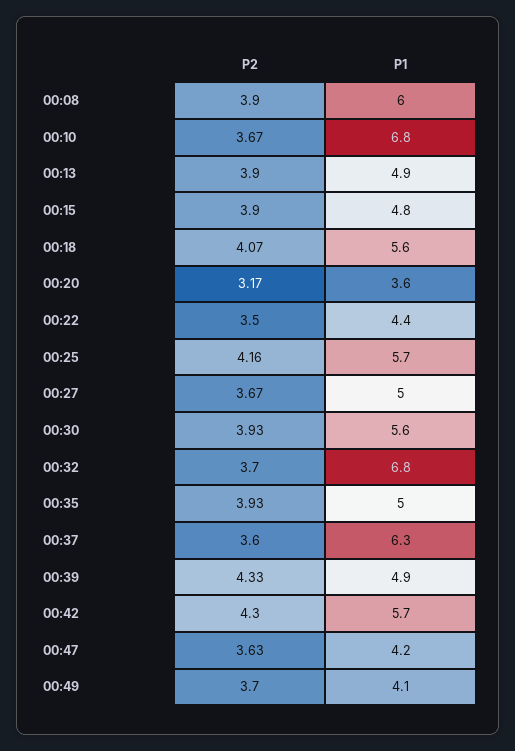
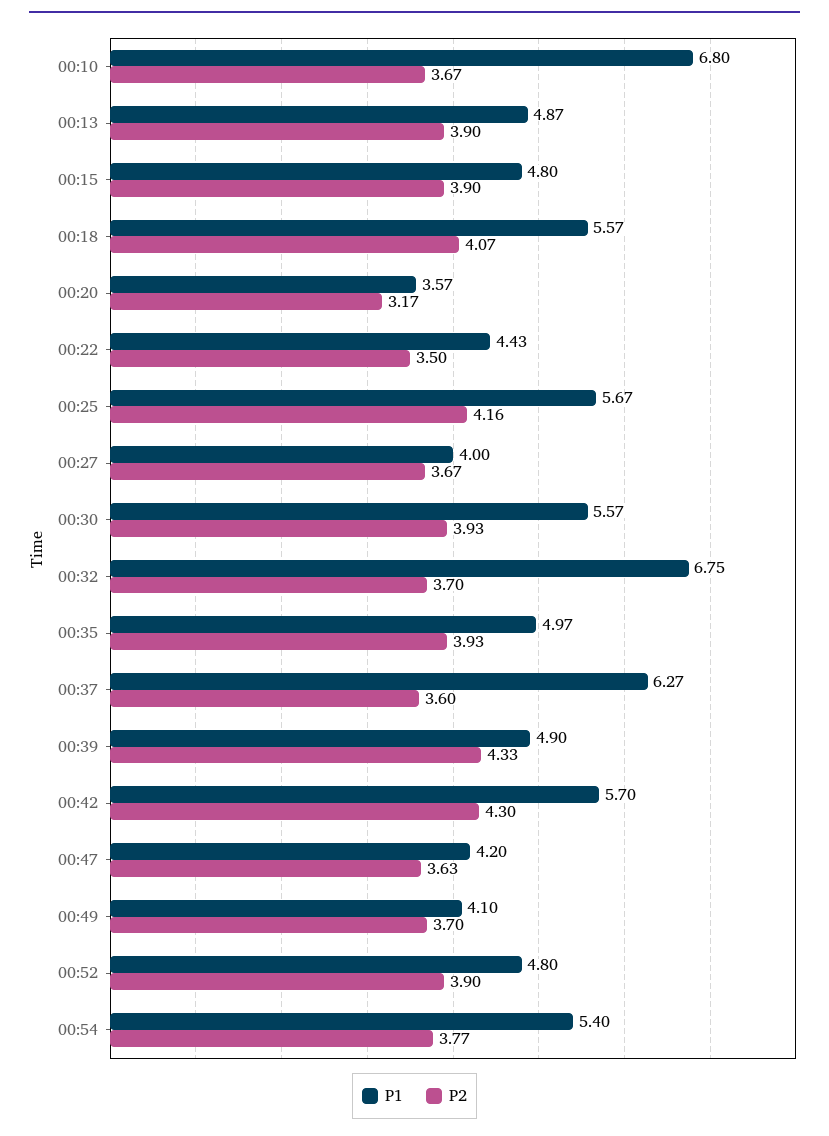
P2, 00:08: 3.9 -> none
P1, 00:08: 6 -> none
P1, 00:27: 5 -> 4
P1, 00:52: none -> 4.8
P2, 00:52: none -> 3.9
P1, 00:54: none -> 5.4
P2, 00:54: none -> 3.77

